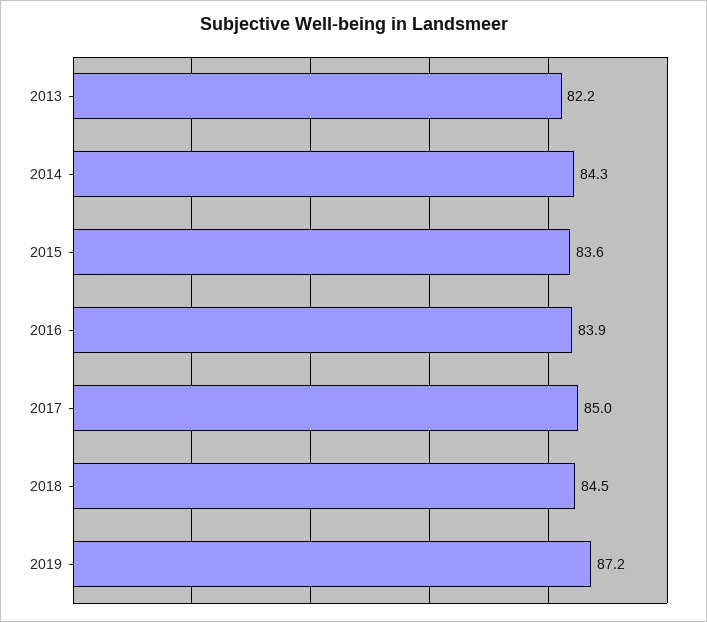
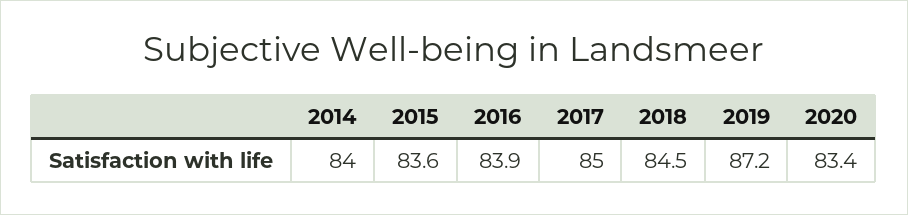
2013: 82.2 -> none
2014: 84.3 -> 84
2020: none -> 83.4

